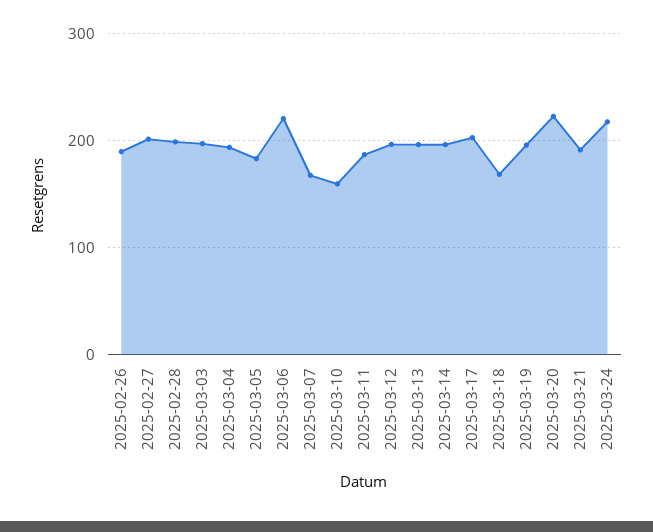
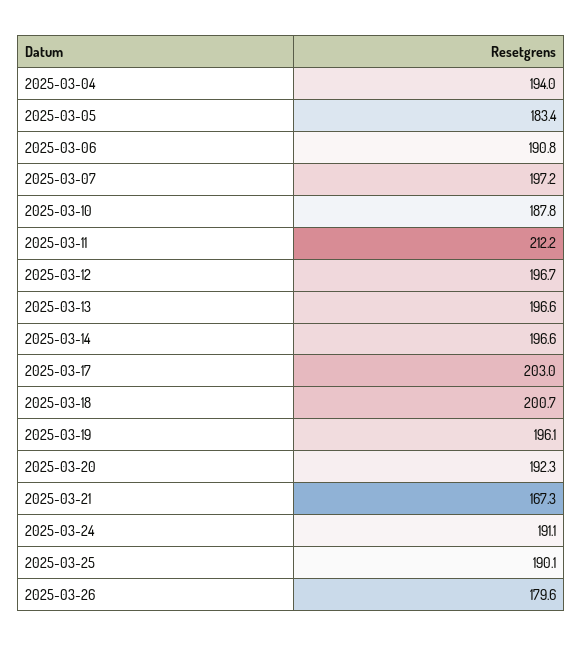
2025-02-26: 190 -> none
2025-02-27: 200 -> none
2025-02-28: 200 -> none
2025-03-03: 200 -> none
2025-03-06: 220 -> 190.8
2025-03-07: 170 -> 197.2
2025-03-10: 160 -> 187.8
2025-03-11: 190 -> 212.2
2025-03-18: 170 -> 200.7
2025-03-20: 220 -> 192.3
2025-03-21: 190 -> 167.3
2025-03-24: 220 -> 191.1
2025-03-25: none -> 190.1
2025-03-26: none -> 179.6

